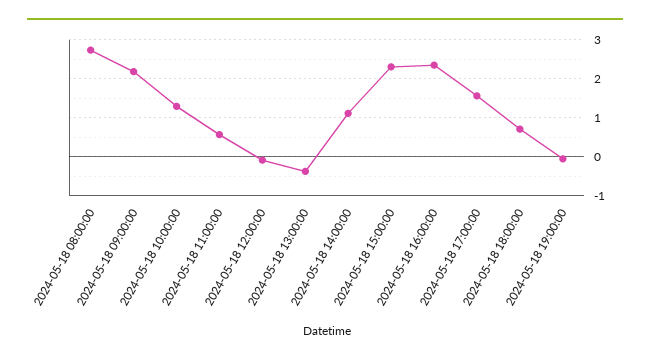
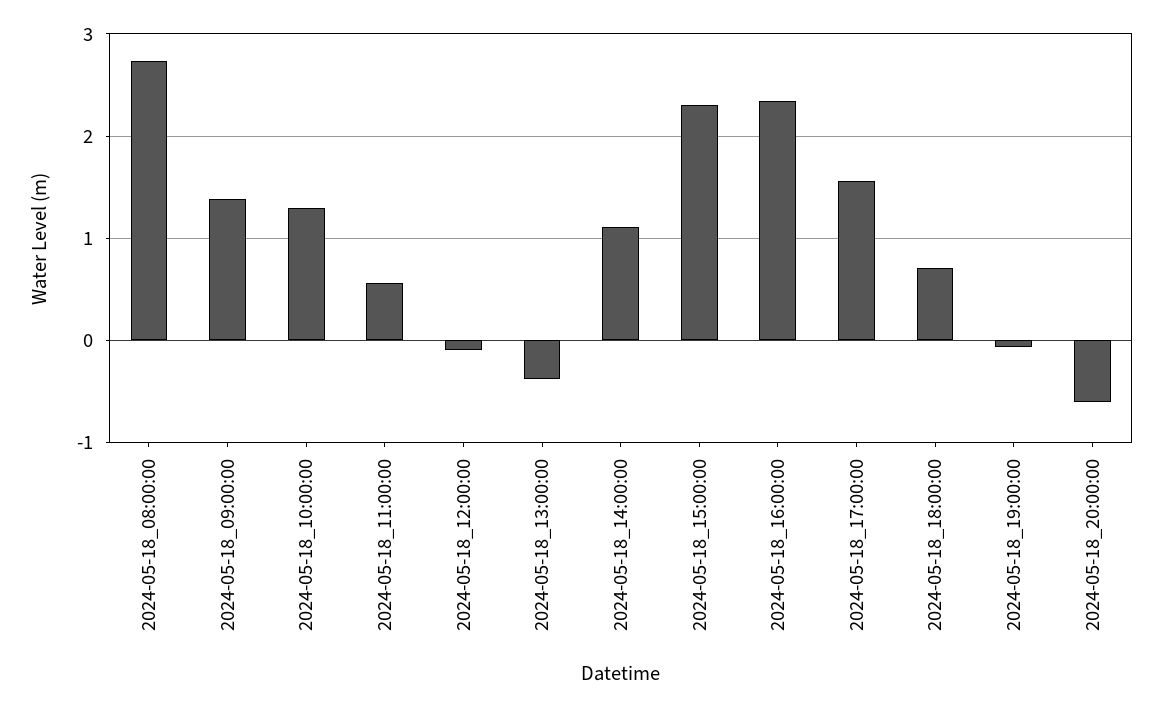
2024-05-18 09:00:00: 2.2 -> 1.4
2024-05-18_20:00:00: none -> -0.6

